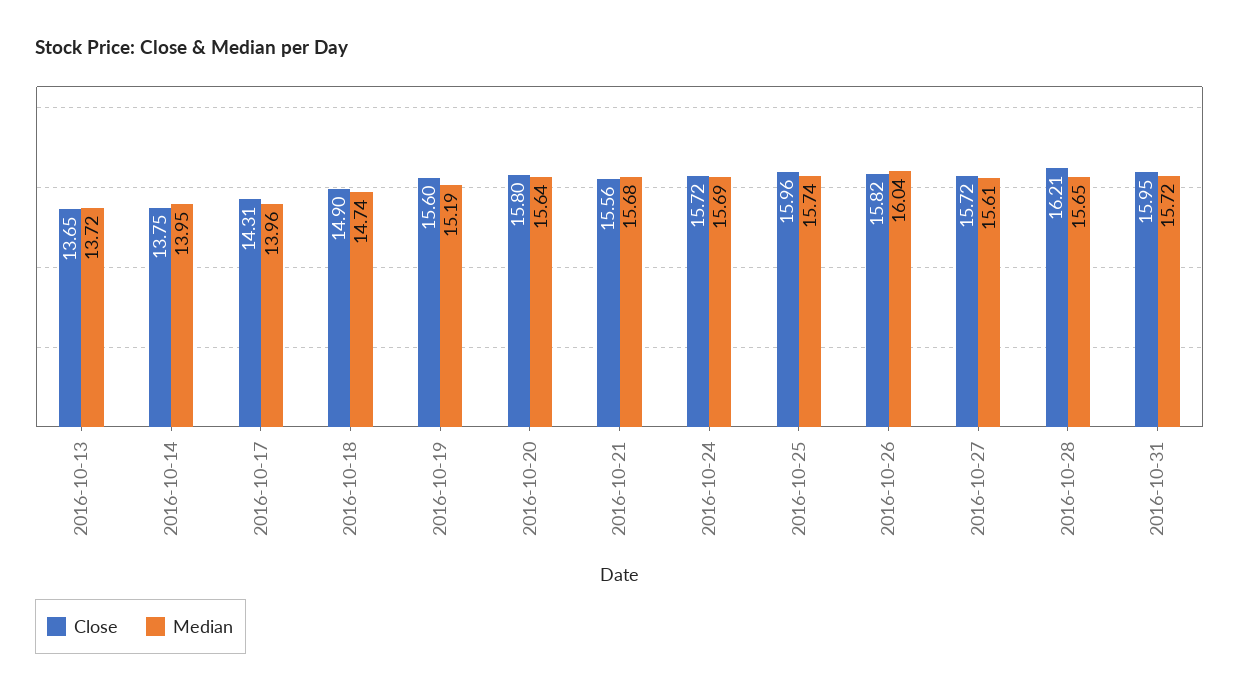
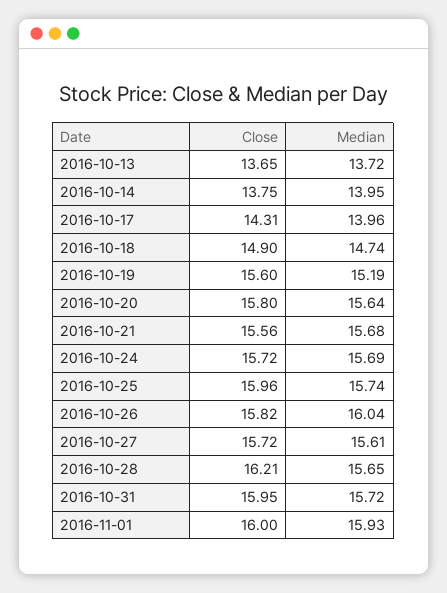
Close, 2016-11-01: none -> 16
Median, 2016-11-01: none -> 15.93

